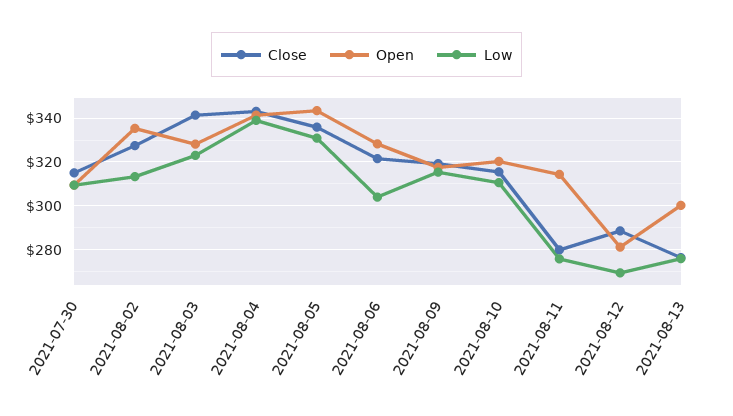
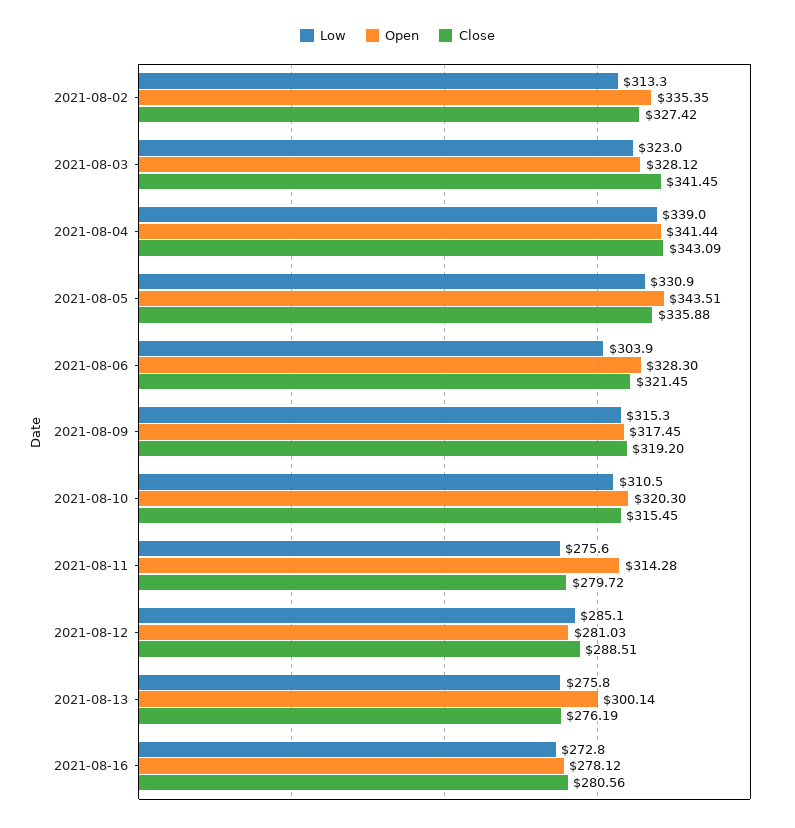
Close, 2021-07-30: 315 -> none
Open, 2021-07-30: 310 -> none
Low, 2021-07-30: 310 -> none
Low, 2021-08-12: 270 -> 285.1
Low, 2021-08-16: none -> 272.8
Open, 2021-08-16: none -> 278.12
Close, 2021-08-16: none -> 280.56

